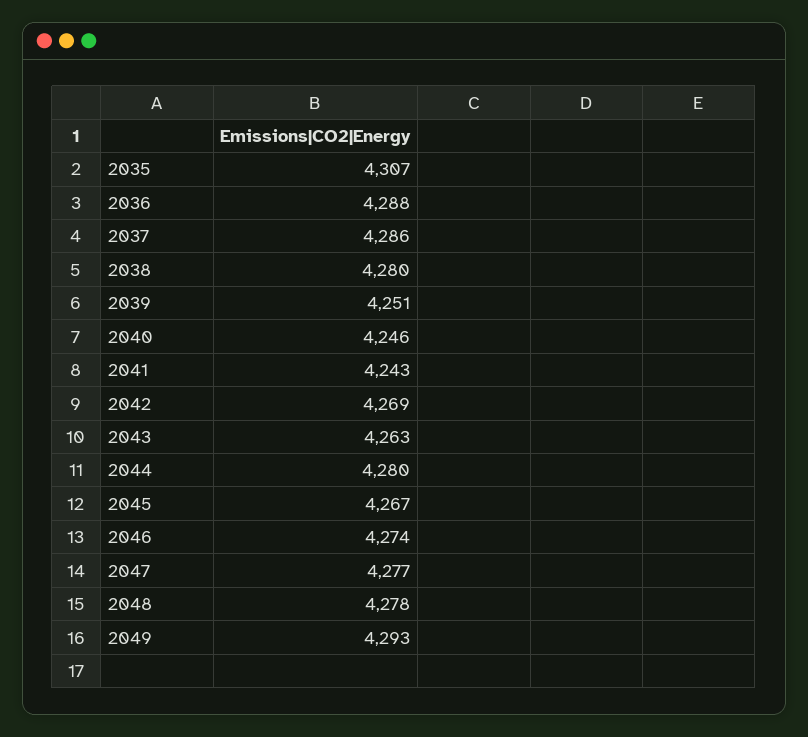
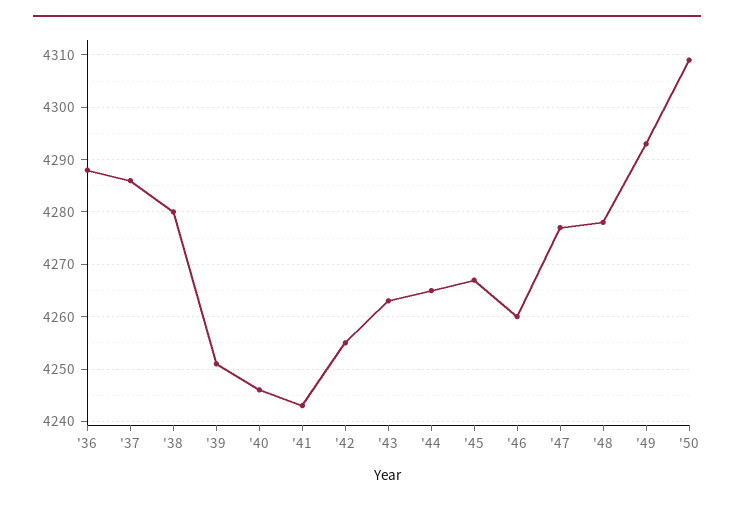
2035: 4307 -> none
2042: 4269 -> 4255
2044: 4280 -> 4265
2046: 4274 -> 4260
'50: none -> 4310

